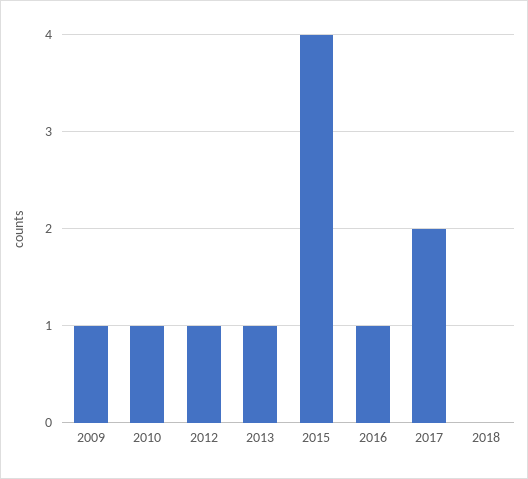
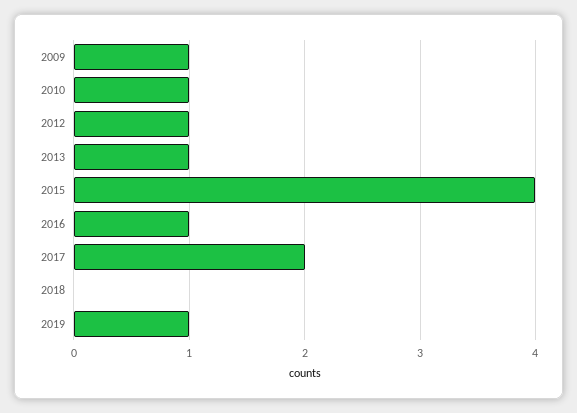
2019: none -> 1

